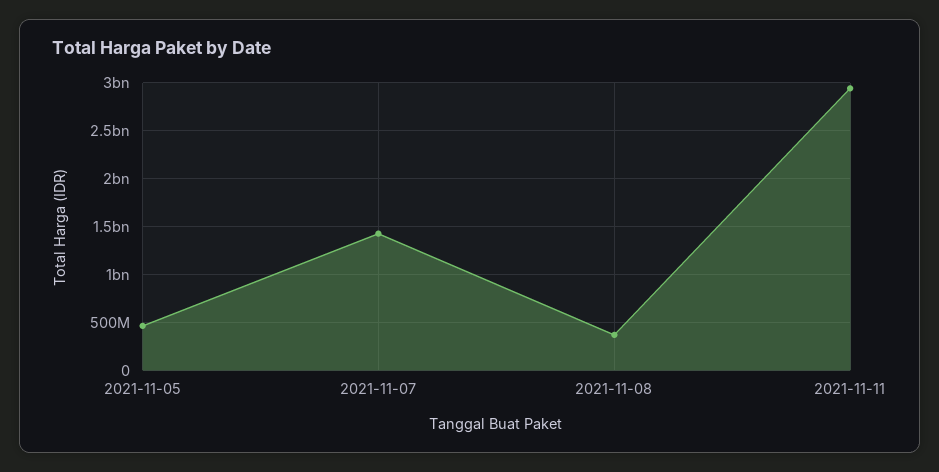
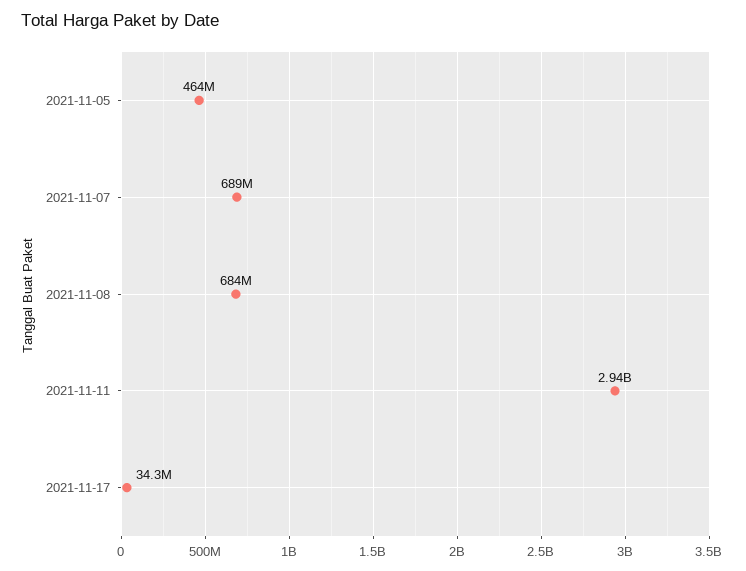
2021-11-07: 1400000000 -> 689000000
2021-11-08: 400000000 -> 684000000
2021-11-17: none -> 34300000

